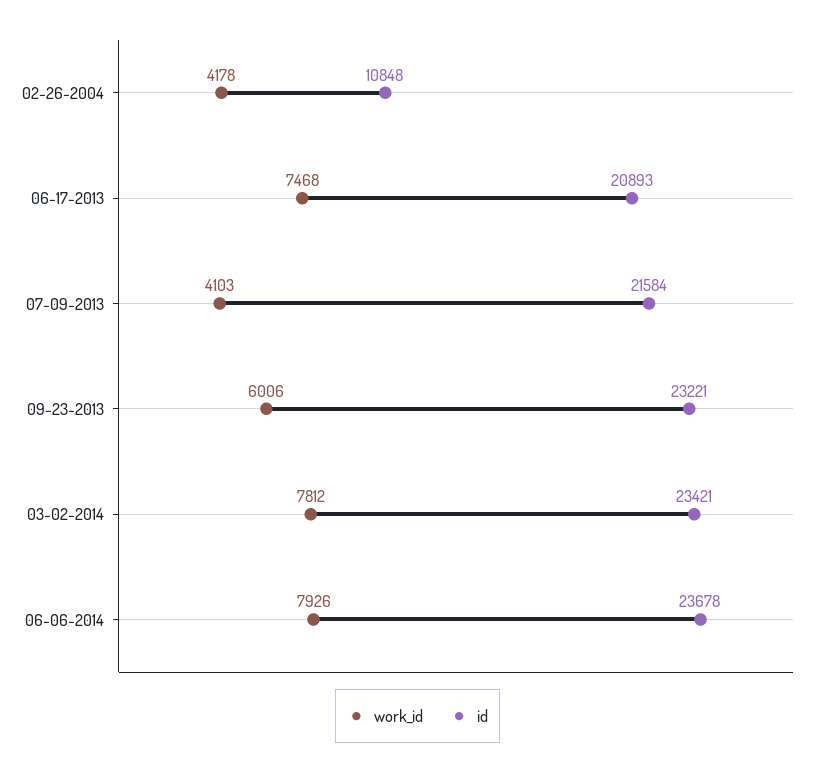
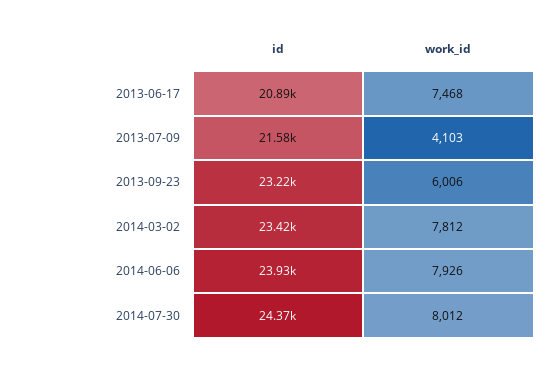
work_id, 02-26-2004: 4178 -> none
id, 02-26-2004: 10848 -> none
id, 06-06-2014: 23678 -> 23930
id, 2014-07-30: none -> 24370
work_id, 2014-07-30: none -> 8012

